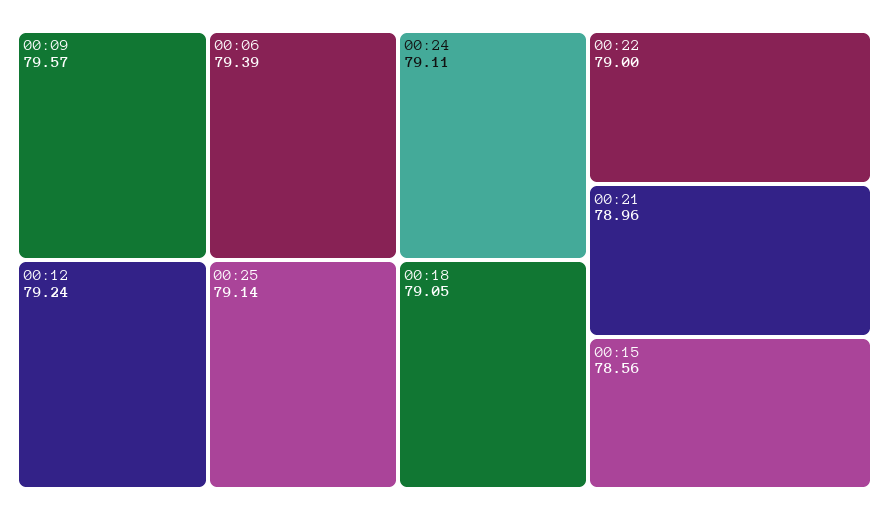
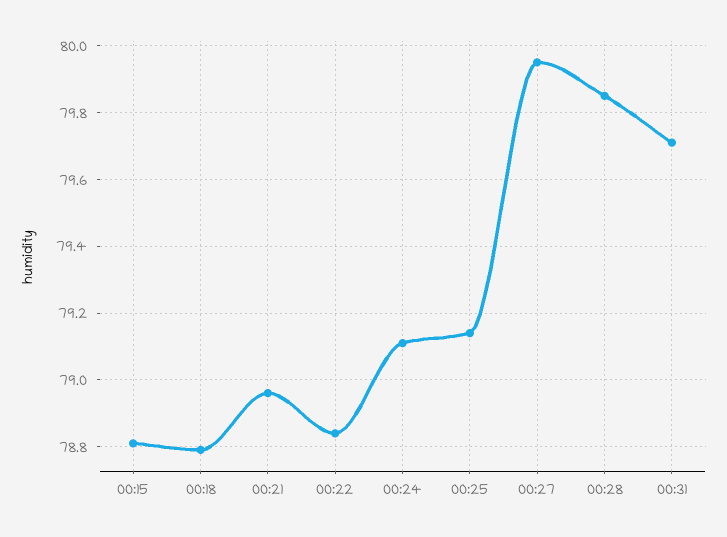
00:09: 79.57 -> none
00:06: 79.39 -> none
00:12: 79.24 -> none
00:18: 79.05 -> 78.8
00:22: 79 -> 78.85
00:15: 78.56 -> 78.8
00:27: none -> 79.95
00:28: none -> 79.85
00:31: none -> 79.7

